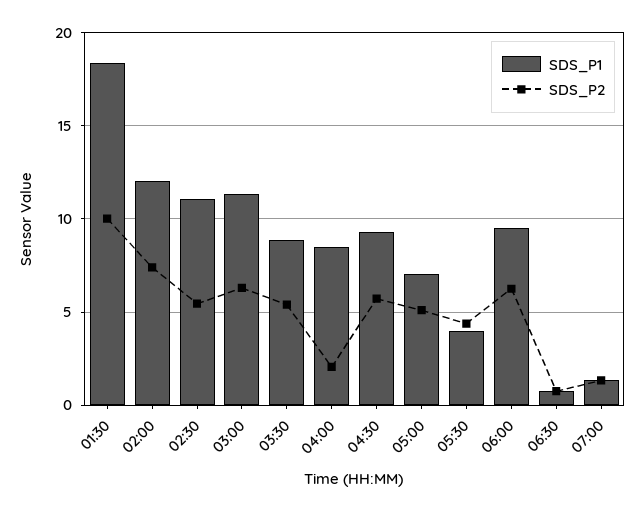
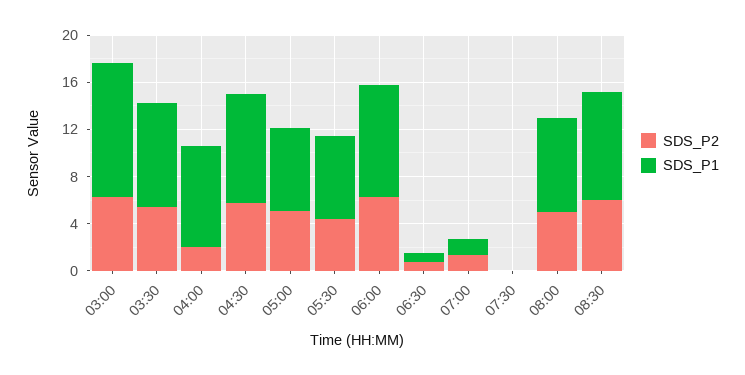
SDS_P1, 01:30: 18.5 -> none
SDS_P2, 01:30: 10 -> none
SDS_P1, 02:00: 12 -> none
SDS_P2, 02:00: 7.5 -> none
SDS_P1, 02:30: 11 -> none
SDS_P2, 02:30: 5.5 -> none
SDS_P1, 05:30: 4 -> 7
SDS_P2, 07:30: none -> 0
SDS_P1, 07:30: none -> 0
SDS_P2, 08:00: none -> 5
SDS_P1, 08:00: none -> 8
SDS_P2, 08:30: none -> 6
SDS_P1, 08:30: none -> 9

